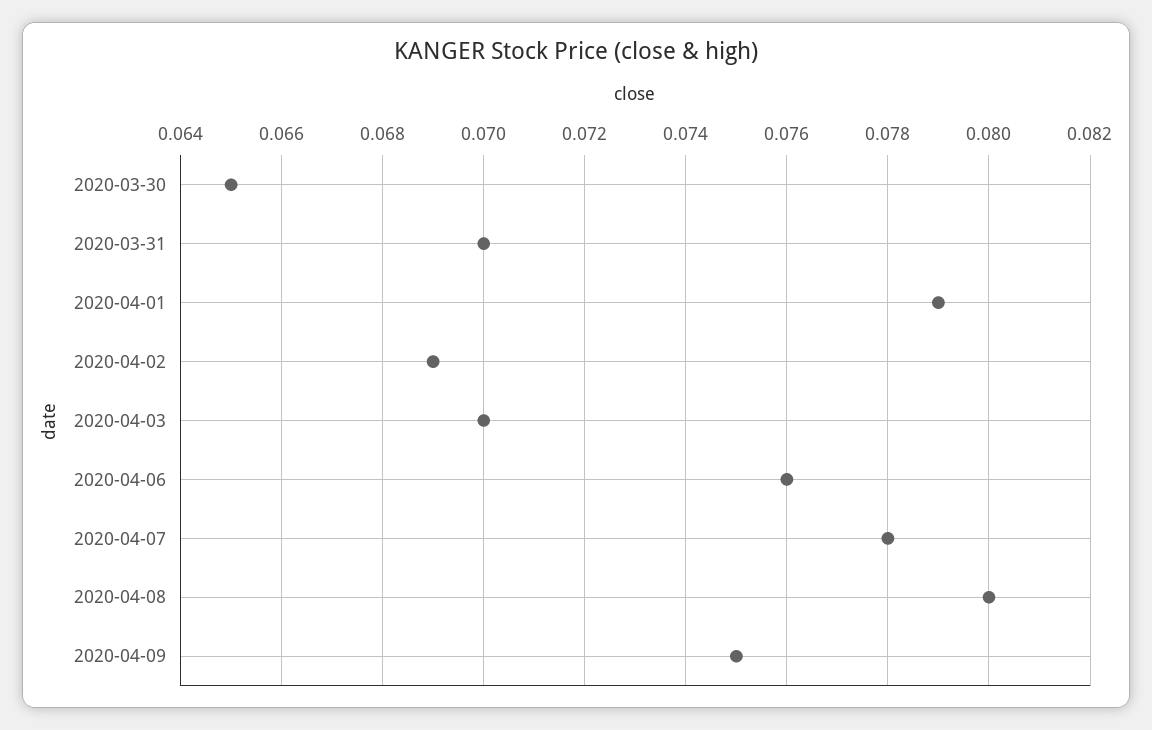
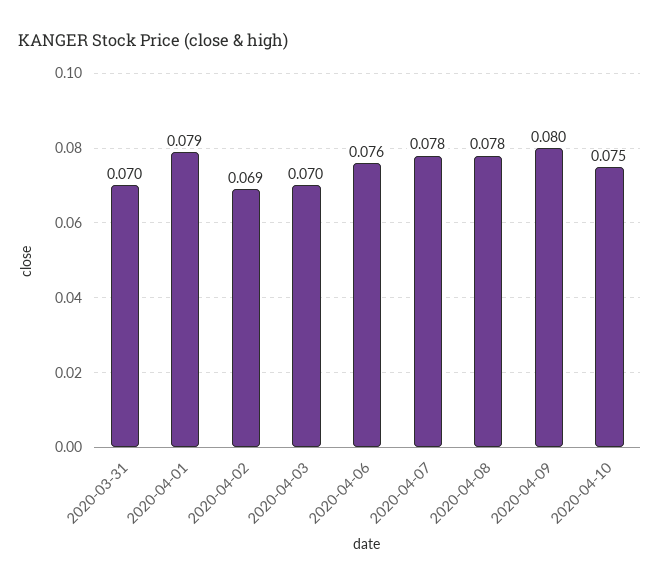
2020-03-30: 0.065 -> none
2020-04-08: 0.08 -> 0.078
2020-04-09: 0.075 -> 0.08
2020-04-10: none -> 0.075

